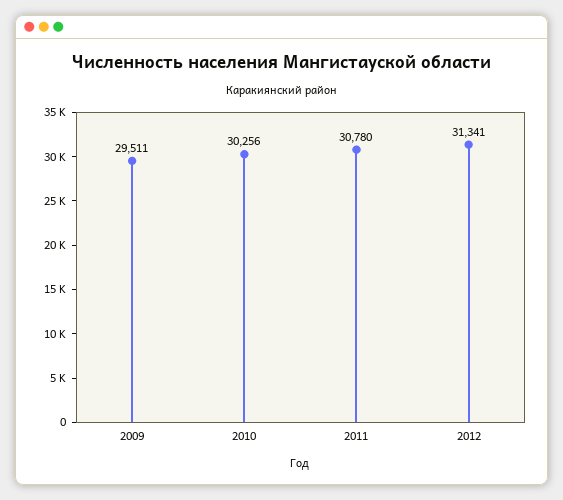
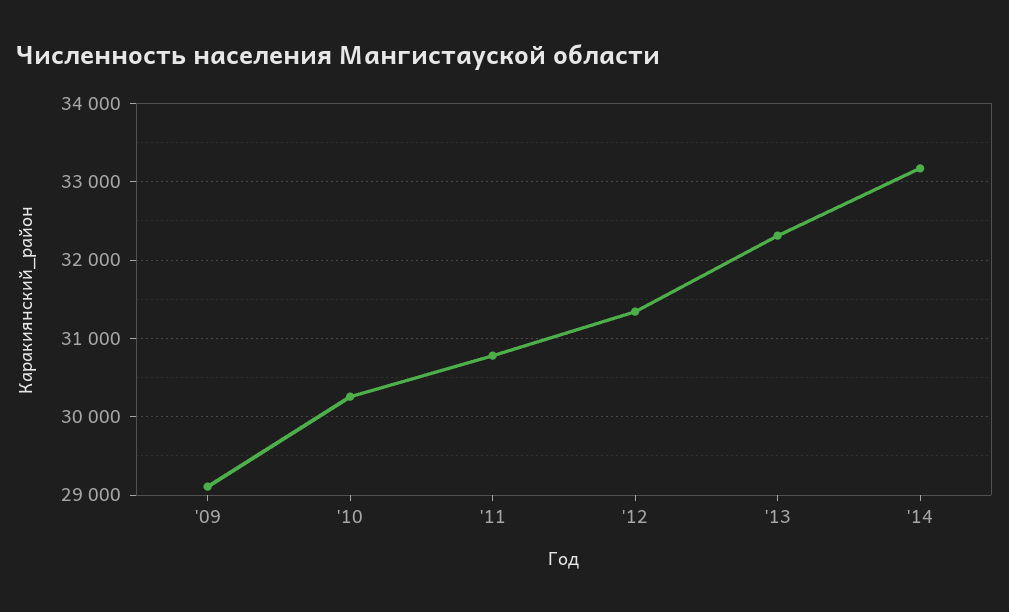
2009: 29511 -> 29100
'13: none -> 32300
'14: none -> 33200

